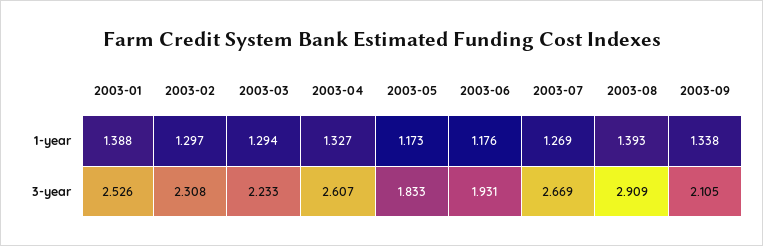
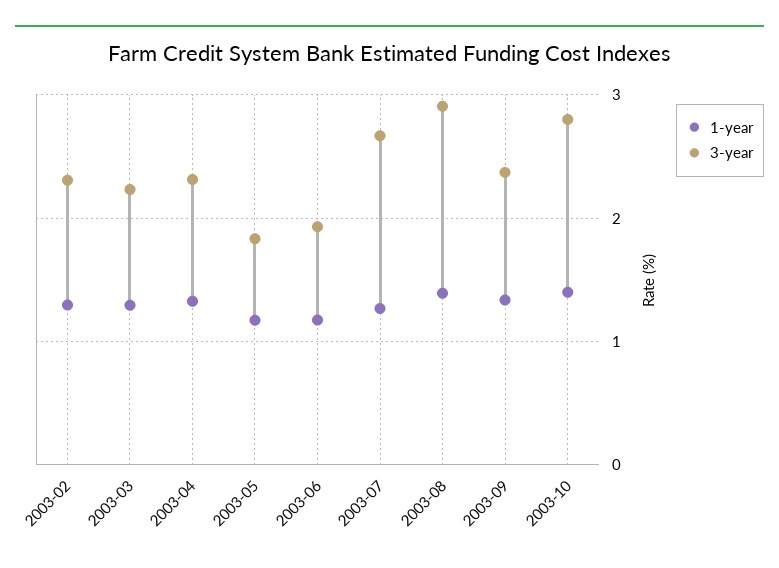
1-year, 2003-01: 1.388 -> none
3-year, 2003-01: 2.526 -> none
3-year, 2003-04: 2.607 -> 2.3
3-year, 2003-09: 2.105 -> 2.4
1-year, 2003-10: none -> 1.4
3-year, 2003-10: none -> 2.8

